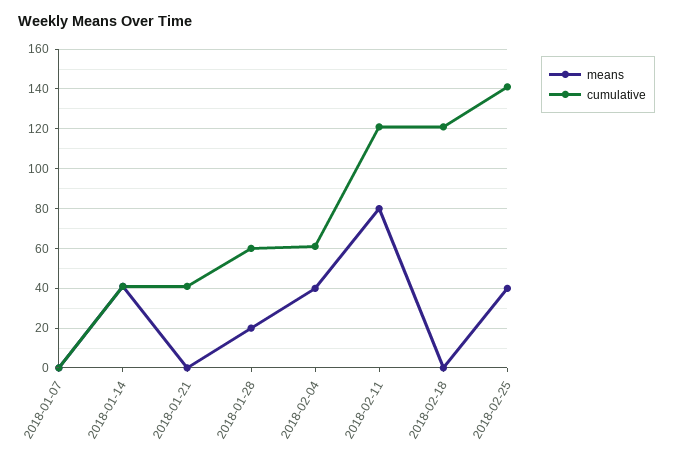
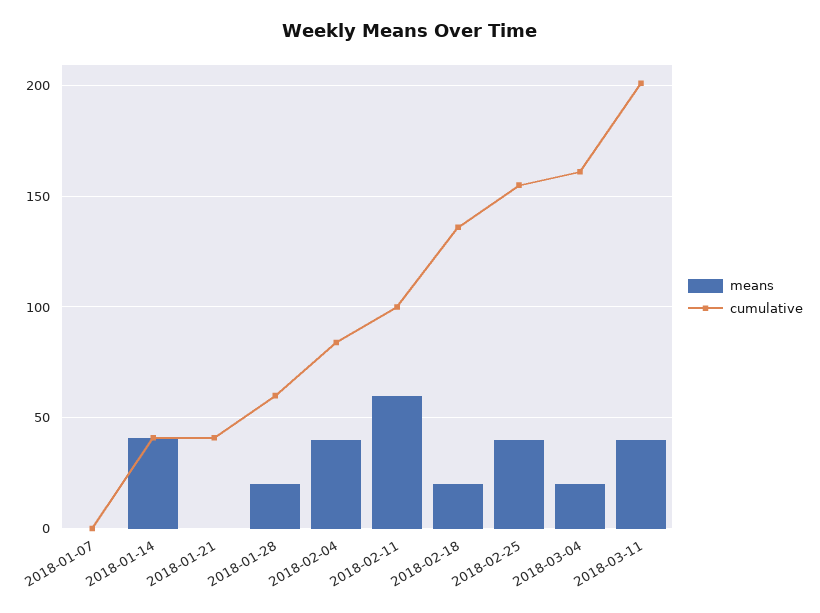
cumulative, 2018-02-04: 60 -> 85
means, 2018-02-11: 80 -> 60
cumulative, 2018-02-11: 120 -> 100
means, 2018-02-18: 0 -> 20
cumulative, 2018-02-18: 120 -> 135
cumulative, 2018-02-25: 140 -> 155
means, 2018-03-04: none -> 20
cumulative, 2018-03-04: none -> 160
means, 2018-03-11: none -> 40
cumulative, 2018-03-11: none -> 200

